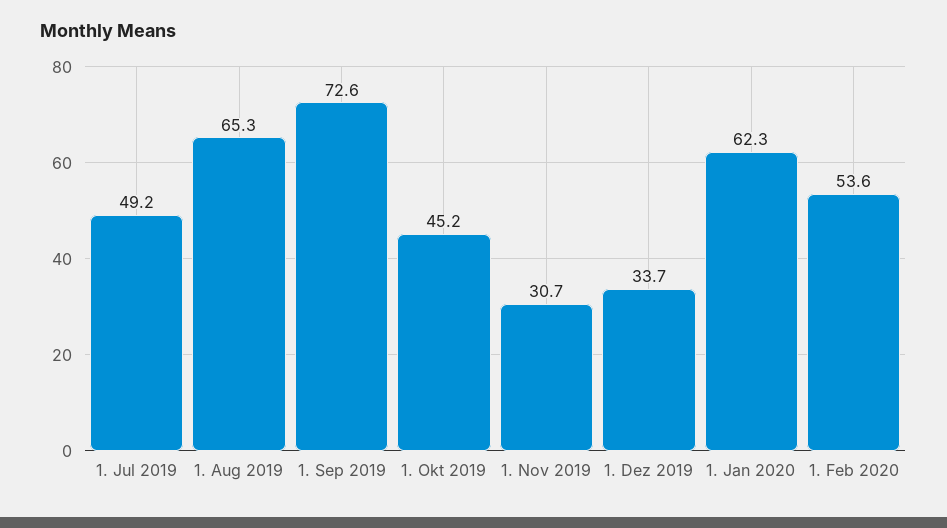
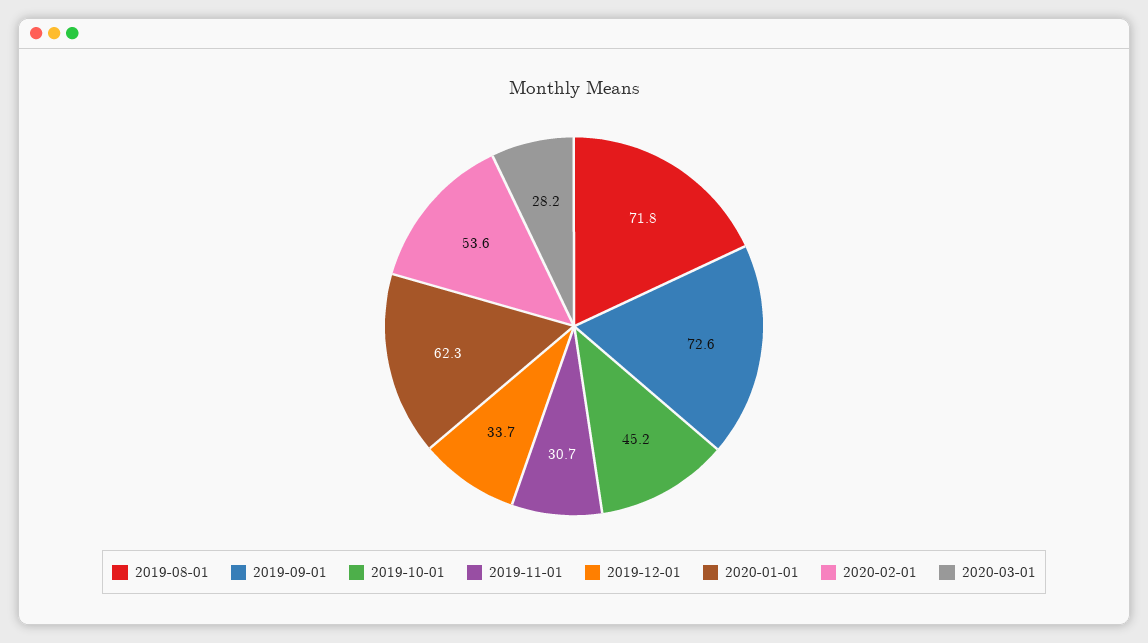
1. Jul 2019: 49.2 -> none
1. Aug 2019: 65.3 -> 71.8
2020-03-01: none -> 28.2

